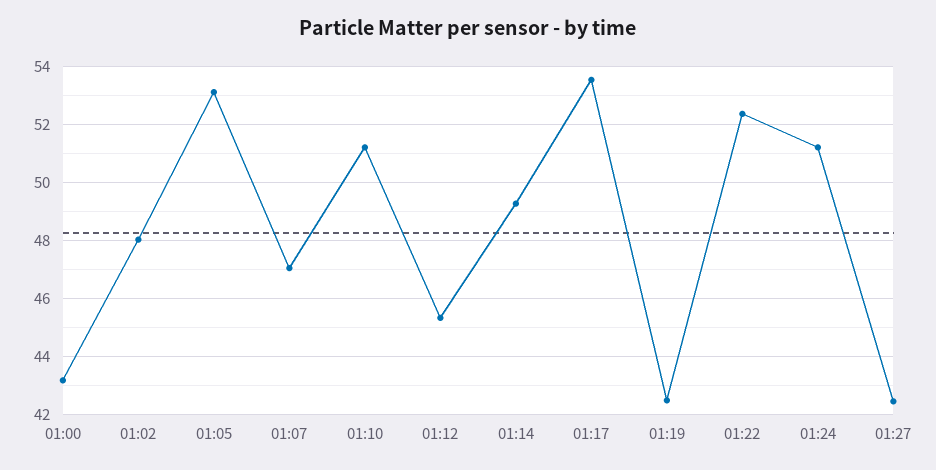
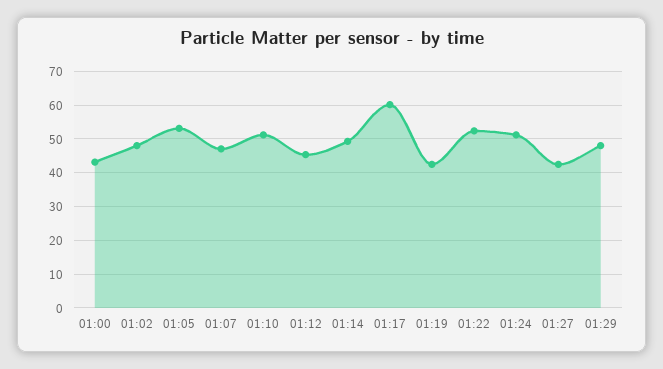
01:17: 53.5 -> 60
01:29: none -> 48

